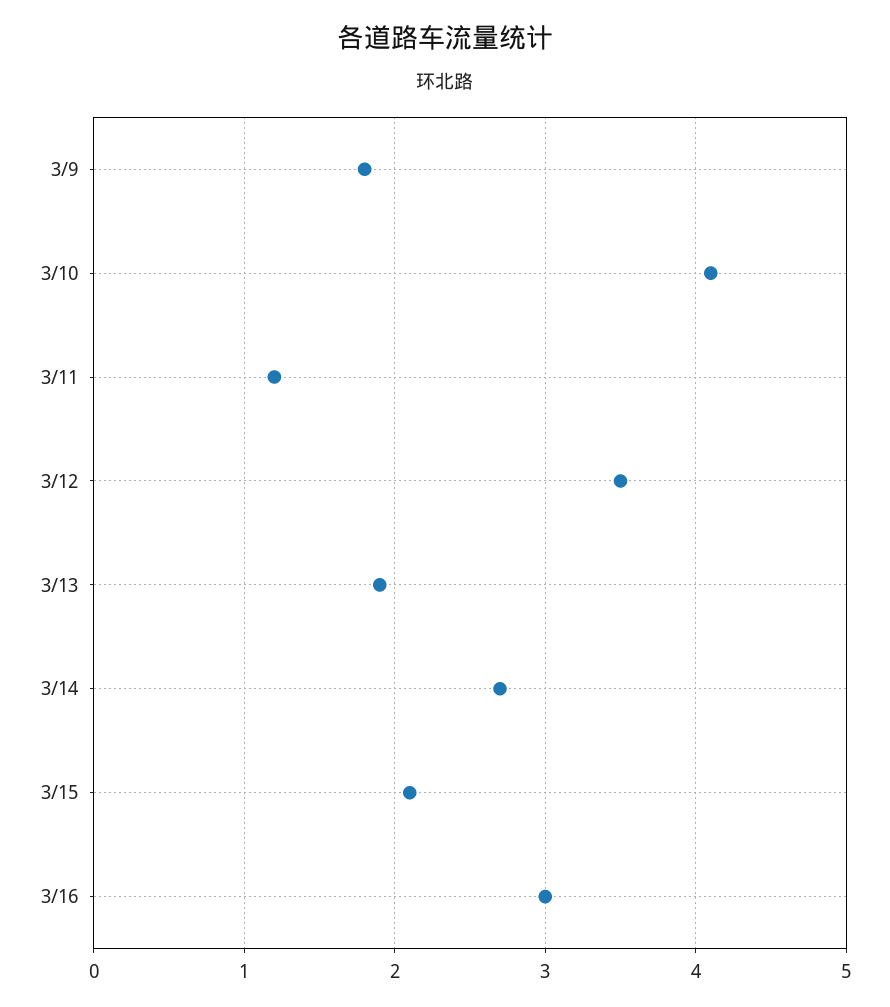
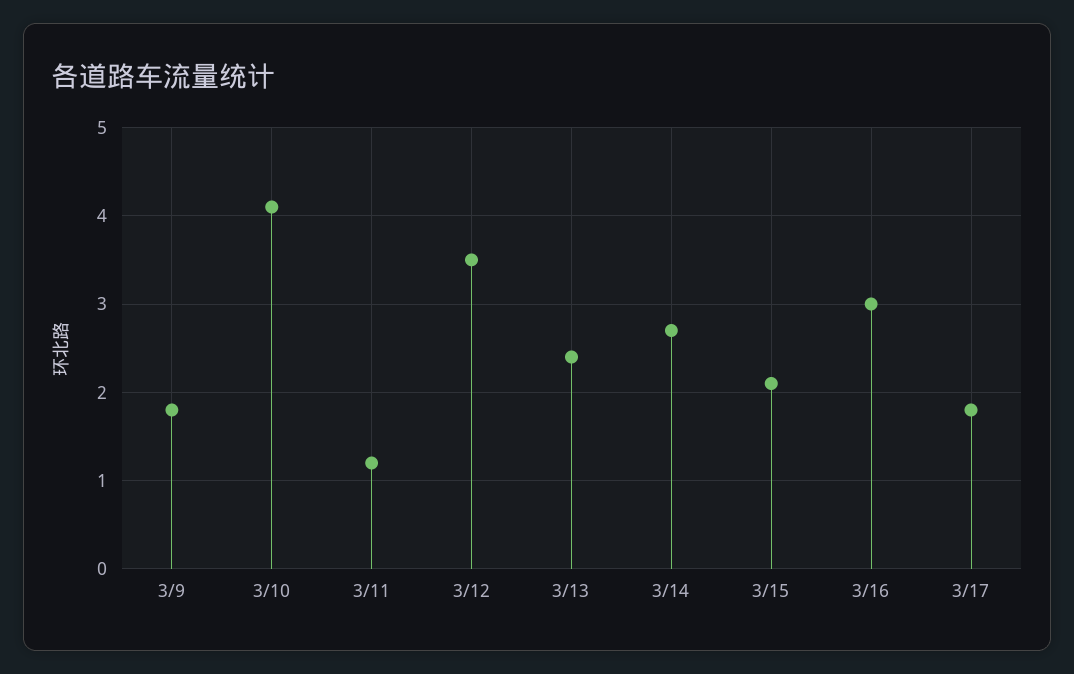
3/13: 1.9 -> 2.4
3/17: none -> 1.8

